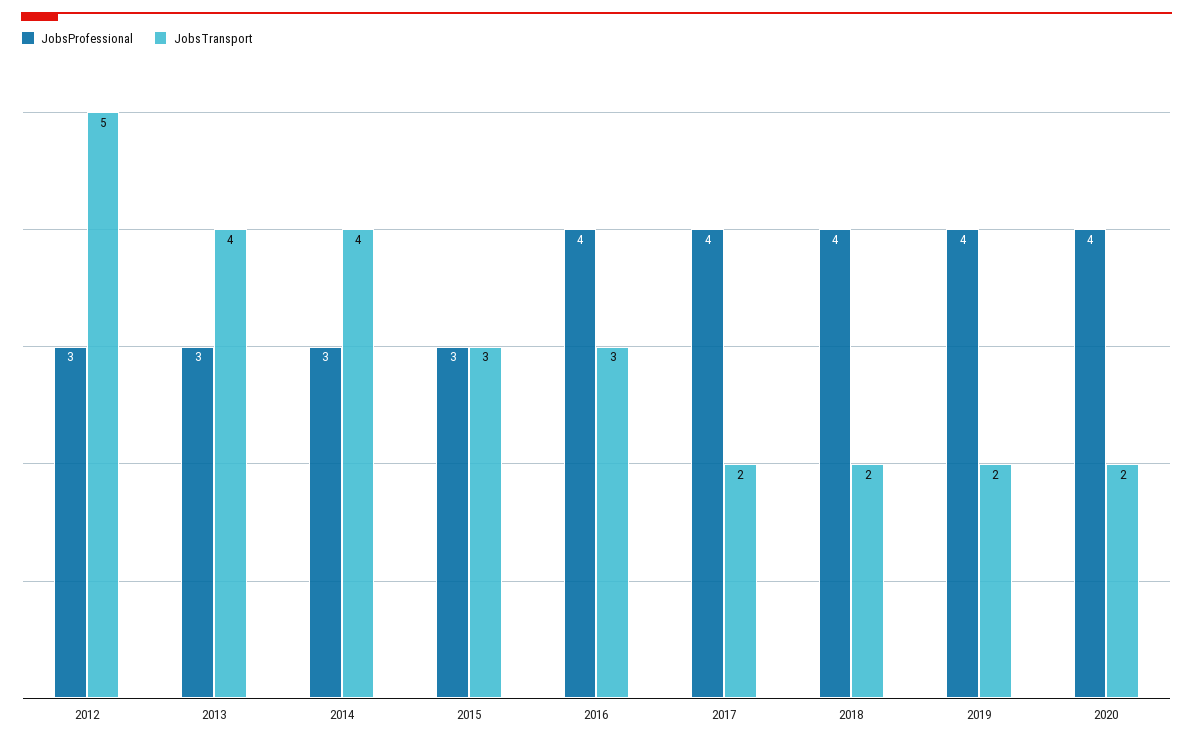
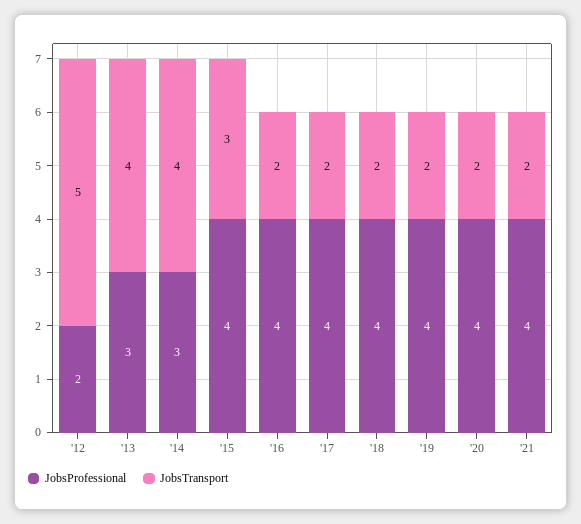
JobsProfessional, 2012: 3 -> 2
JobsProfessional, 2015: 3 -> 4
JobsTransport, 2016: 3 -> 2
JobsProfessional, '21: none -> 4
JobsTransport, '21: none -> 2

